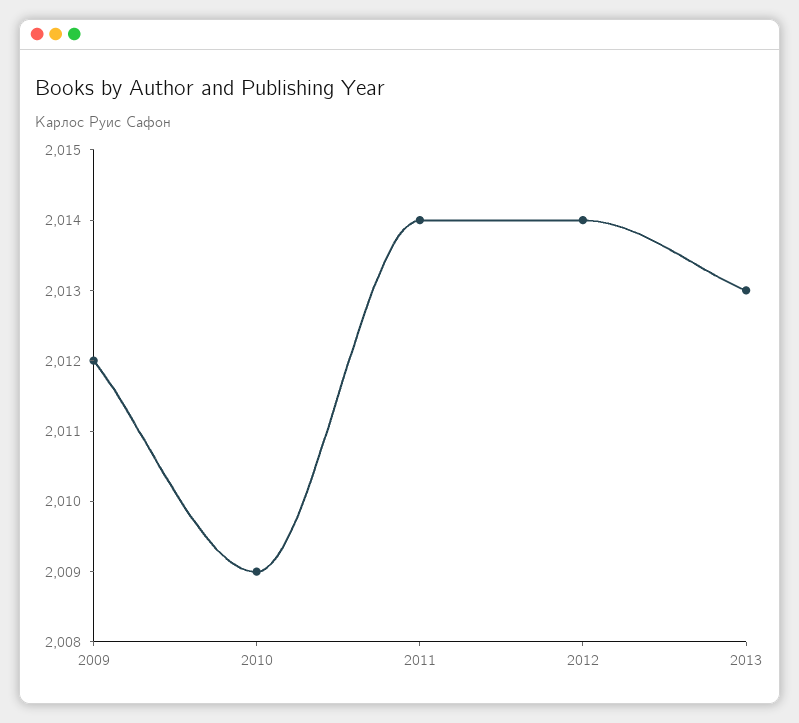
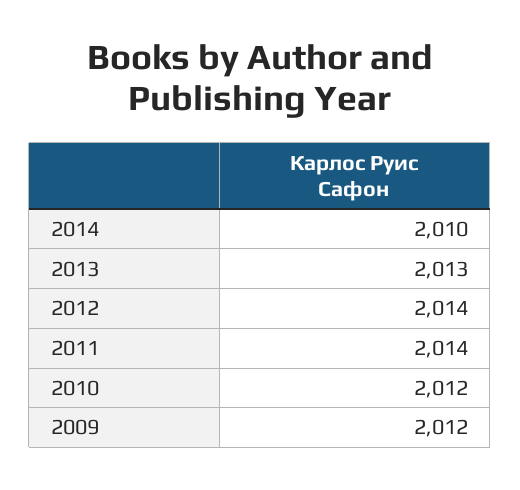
2010: 2009 -> 2012
2014: none -> 2010

